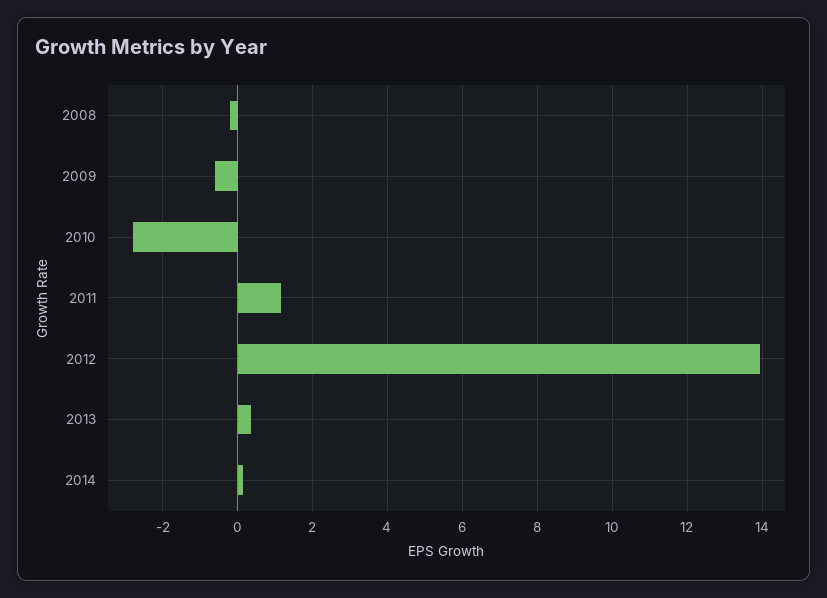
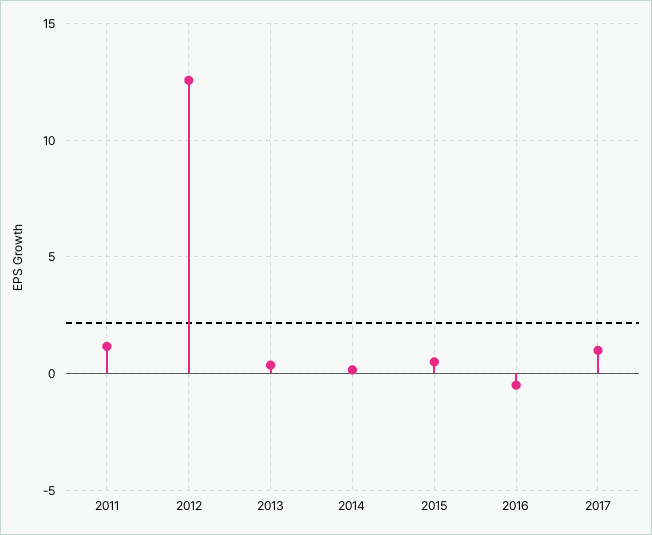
2008: -0.2 -> none
2009: -0.6 -> none
2010: -2.8 -> none
2012: 14 -> 12.5
2015: none -> 0.5
2016: none -> -0.5
2017: none -> 1

